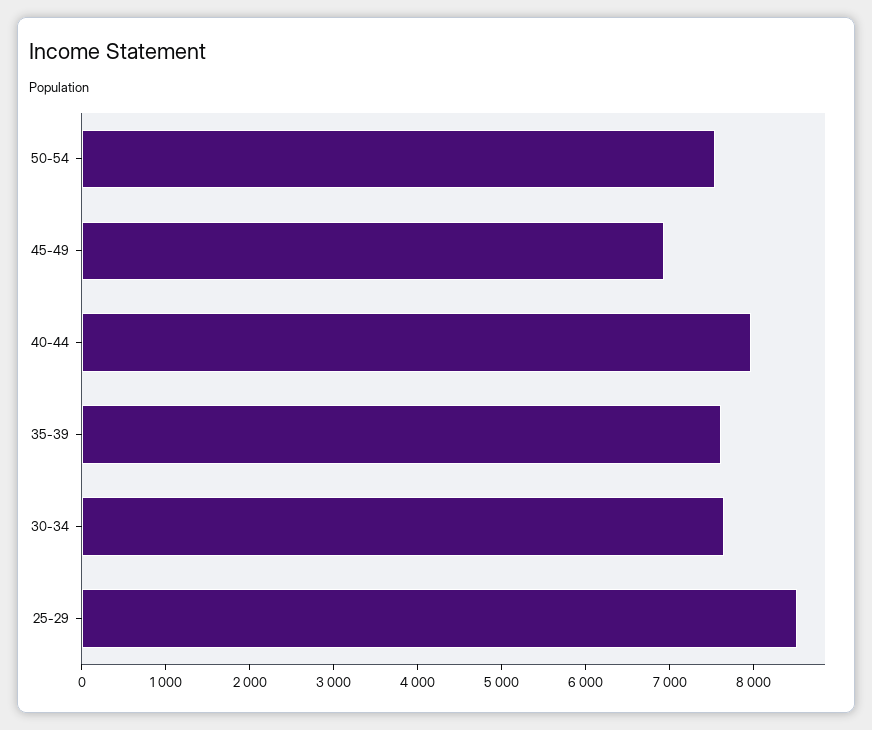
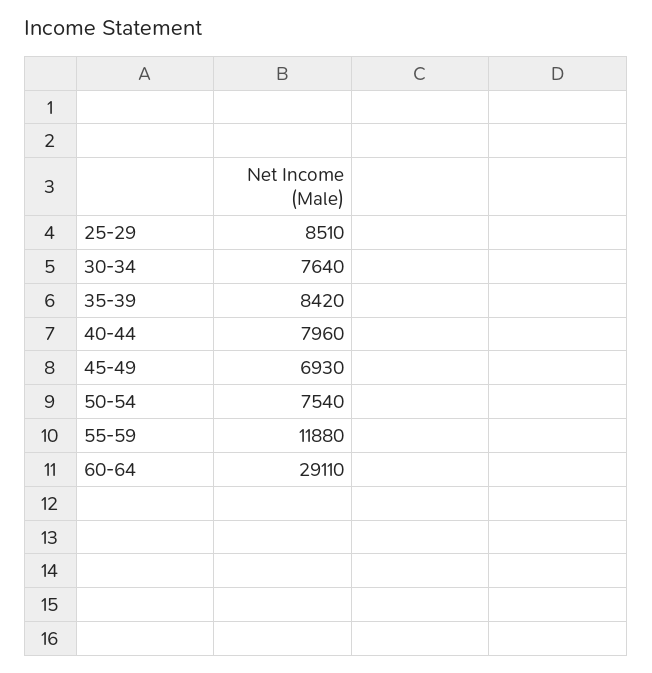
35-39: 7600 -> 8420
55-59: none -> 11880
60-64: none -> 29110

